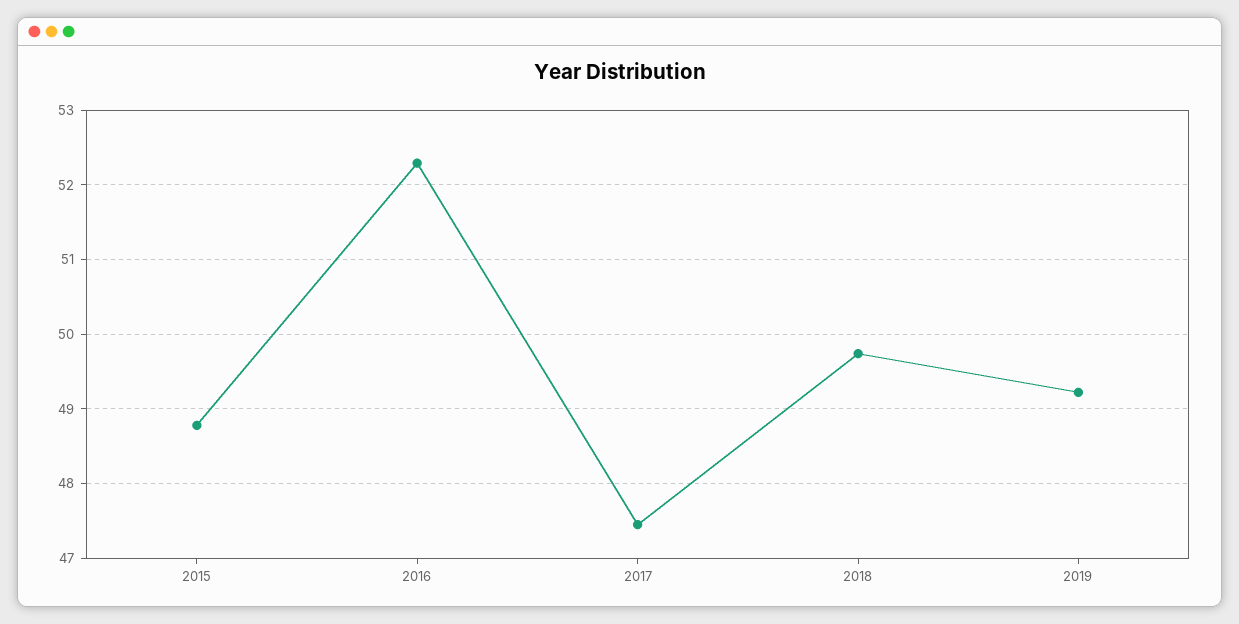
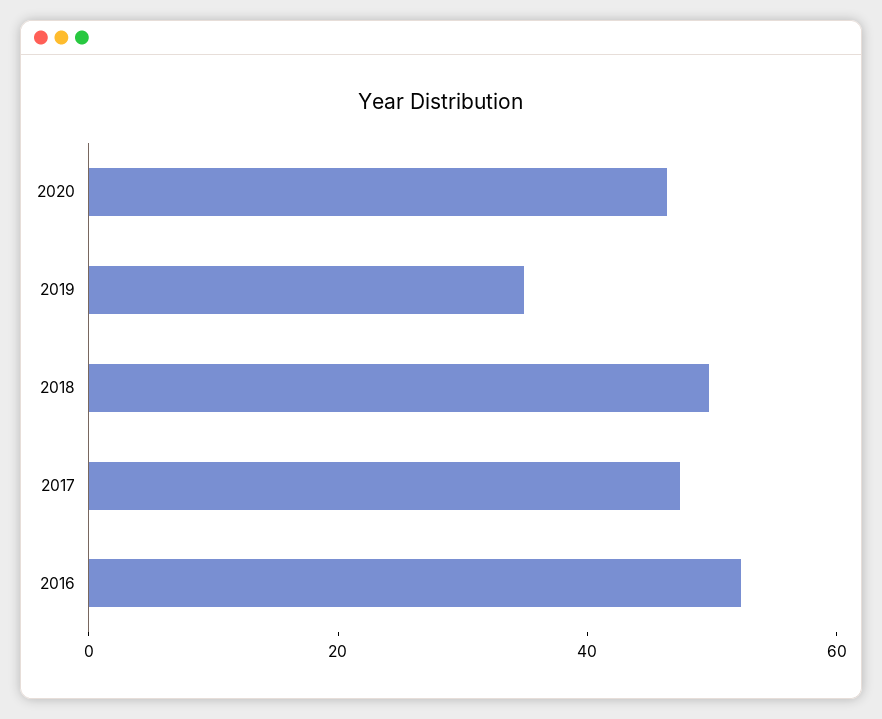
2015: 48.8 -> none
2019: 49.2 -> 35
2020: none -> 45

